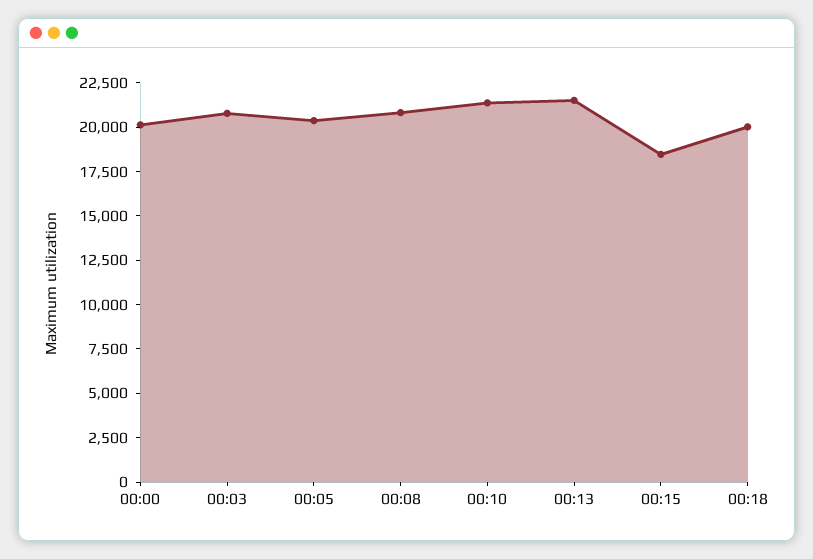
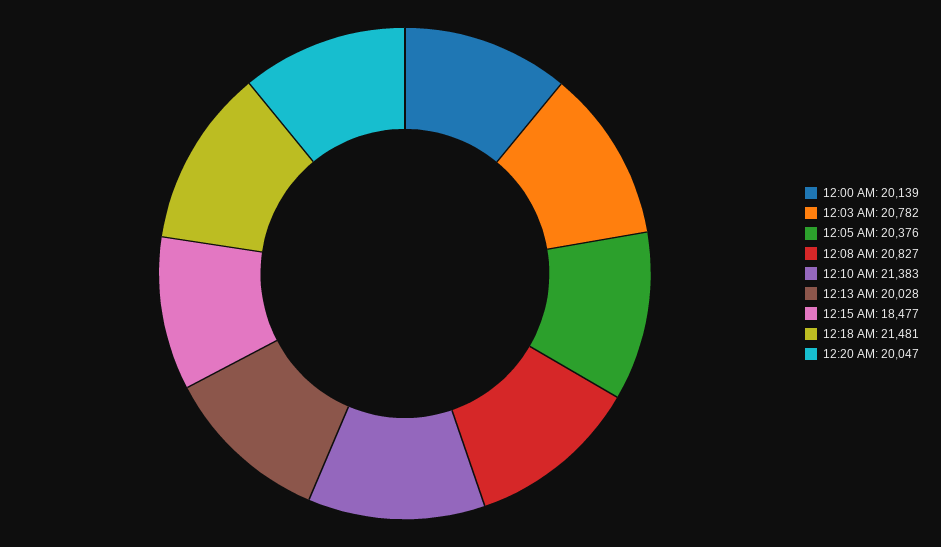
00:13: 21500 -> 20028
00:18: 20000 -> 21481
12:20 AM: none -> 20047

